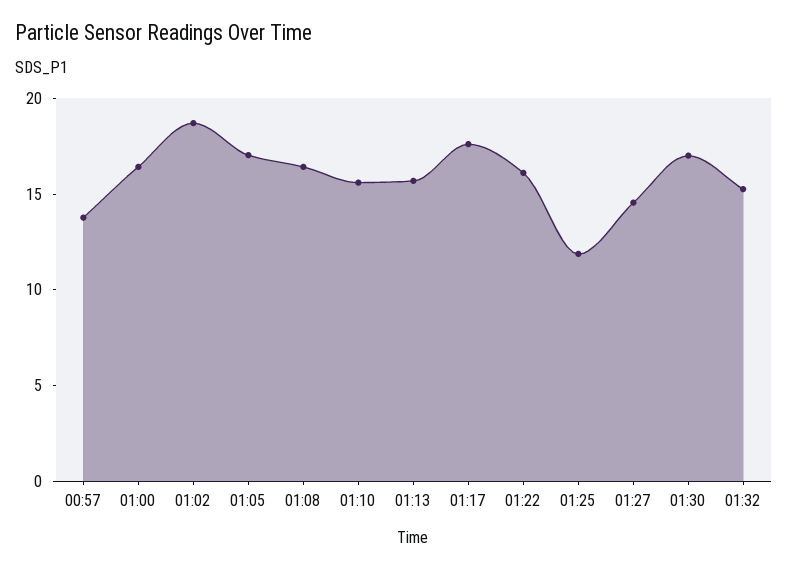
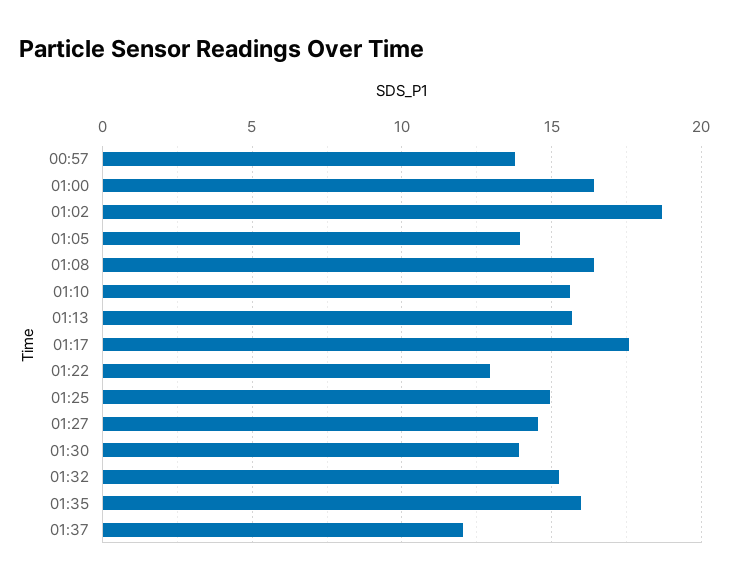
01:05: 17 -> 14
01:22: 16 -> 13
01:25: 12 -> 15
01:30: 17 -> 14
01:35: none -> 16
01:37: none -> 12

